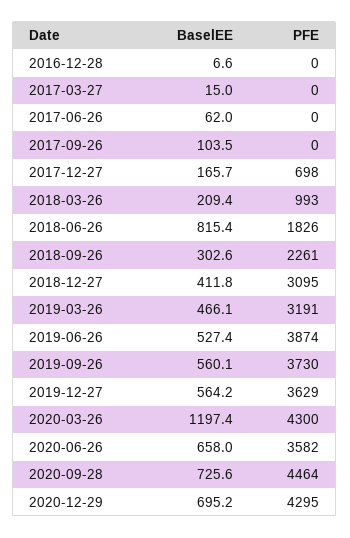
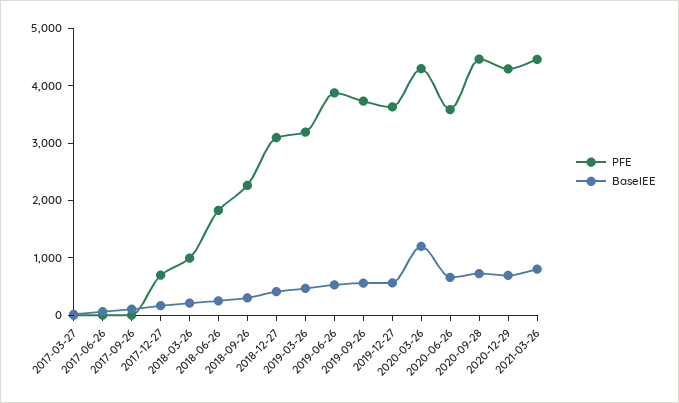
BaselEE, 2016-12-28: 6.6 -> none
PFE, 2016-12-28: 0 -> none
BaselEE, 2018-06-26: 815.4 -> 200
PFE, 2021-03-26: none -> 4400
BaselEE, 2021-03-26: none -> 800

